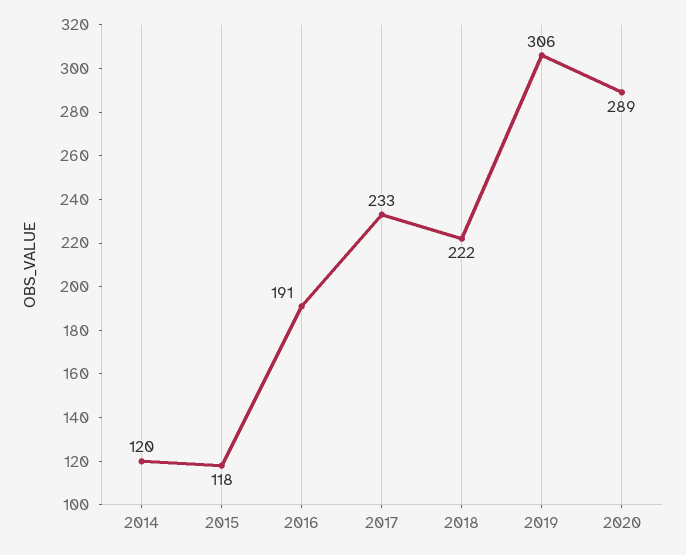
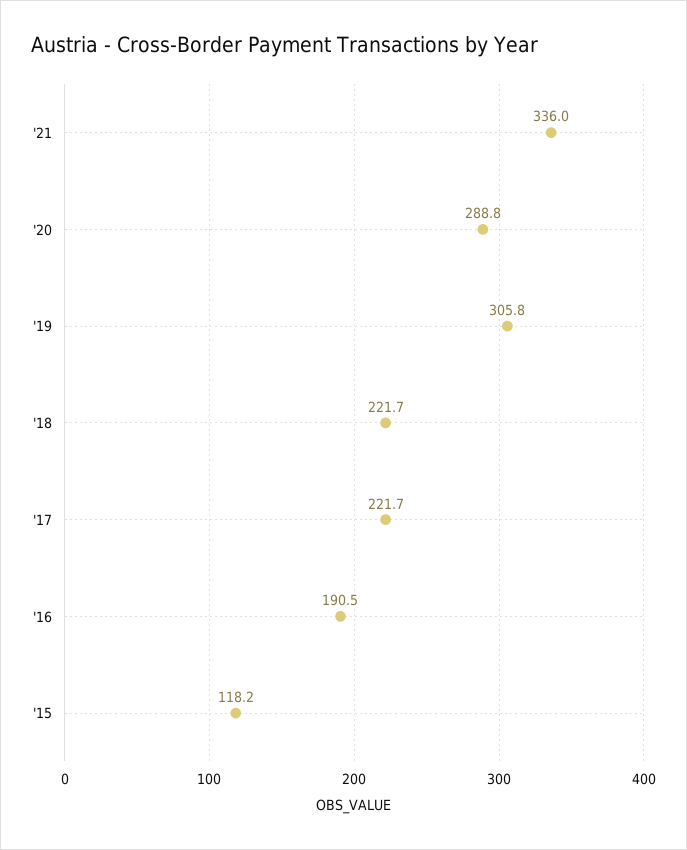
2014: 120 -> none
2017: 233 -> 221.7
'21: none -> 336

